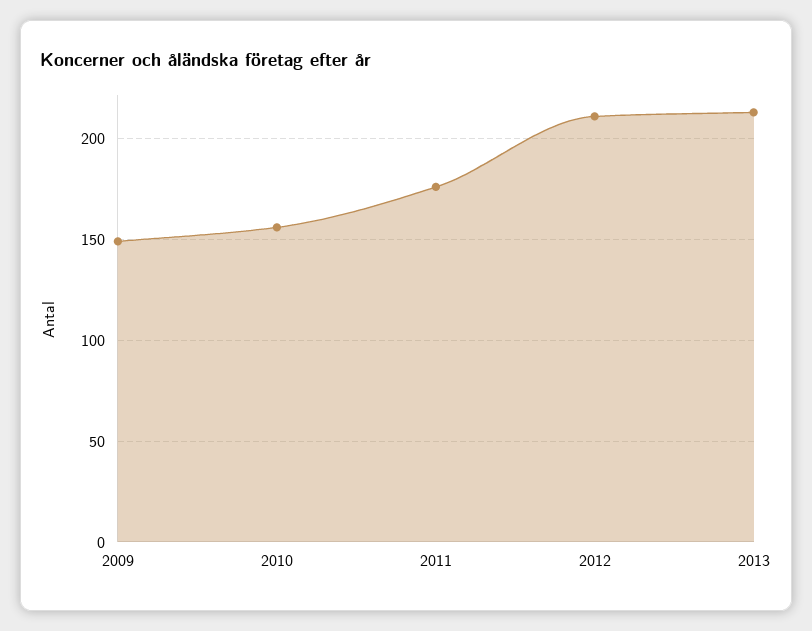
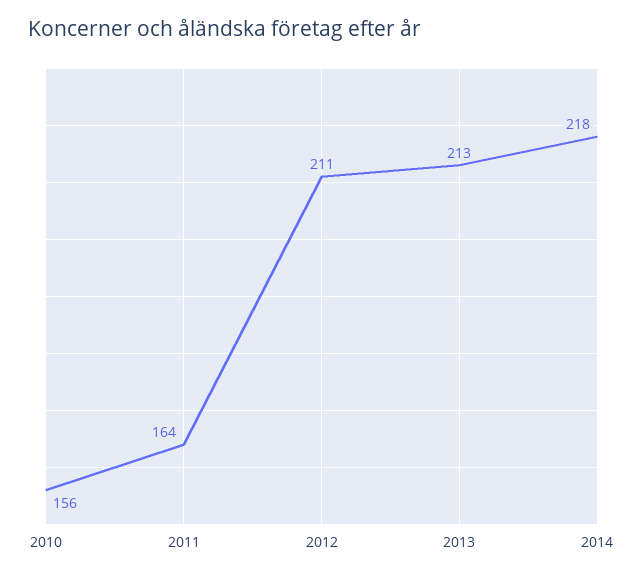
2009: 150 -> none
2011: 175 -> 164
2014: none -> 218

